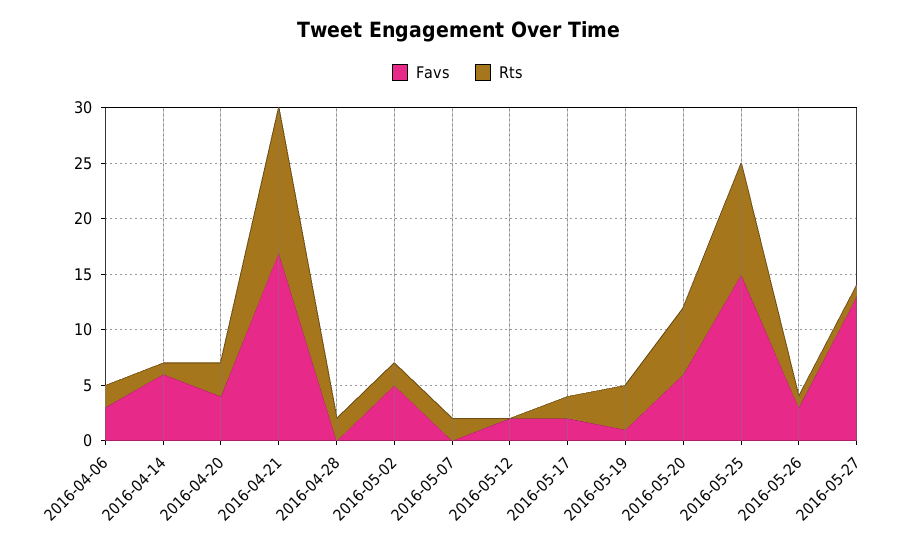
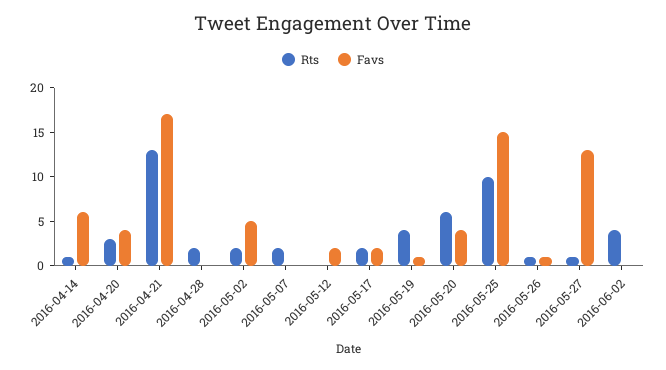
Favs, 2016-04-06: 3 -> none
Rts, 2016-04-06: 2 -> none
Favs, 2016-05-20: 6 -> 4
Favs, 2016-05-26: 3 -> 1
Rts, 2016-06-02: none -> 4
Favs, 2016-06-02: none -> 0

